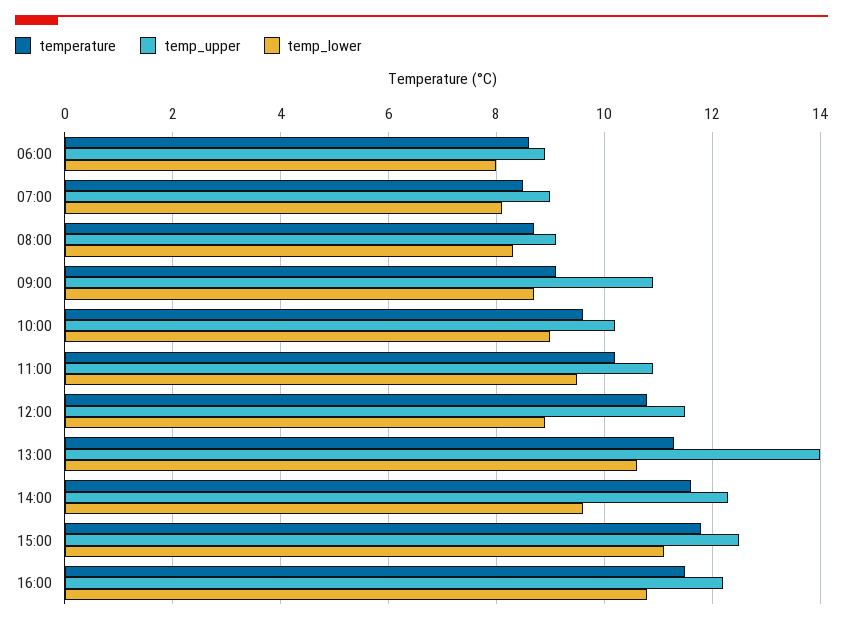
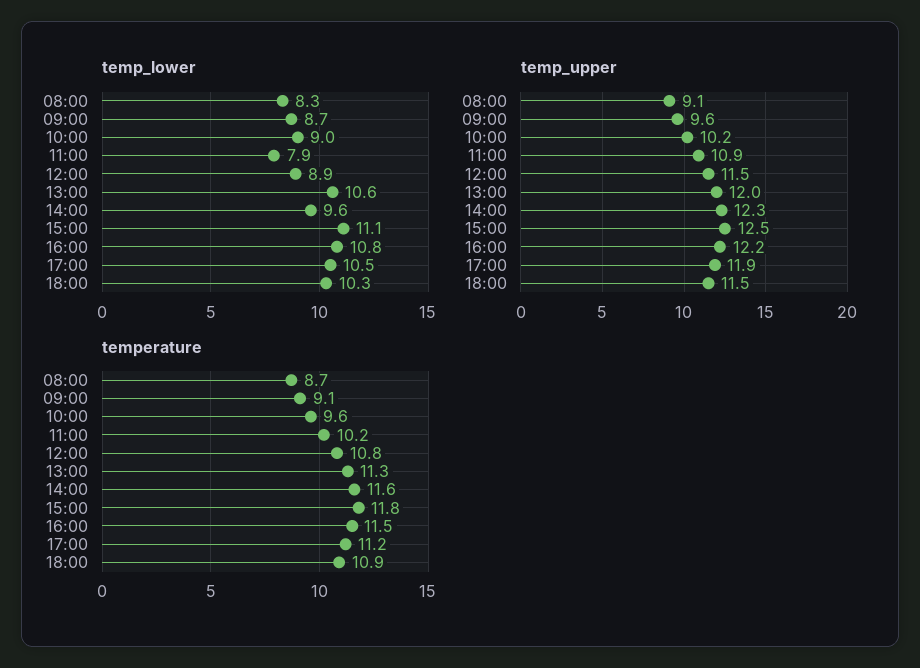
temperature, 06:00: 8.5 -> none
temp_upper, 06:00: 9 -> none
temp_lower, 06:00: 8 -> none
temperature, 07:00: 8.5 -> none
temp_upper, 07:00: 9 -> none
temp_lower, 07:00: 8 -> none
temp_upper, 09:00: 11 -> 9.6
temp_lower, 11:00: 9.5 -> 7.9
temp_upper, 13:00: 14 -> 12
temp_lower, 17:00: none -> 10.5
temp_lower, 18:00: none -> 10.3
temp_upper, 17:00: none -> 11.9
temp_upper, 18:00: none -> 11.5
temperature, 17:00: none -> 11.2
temperature, 18:00: none -> 10.9

